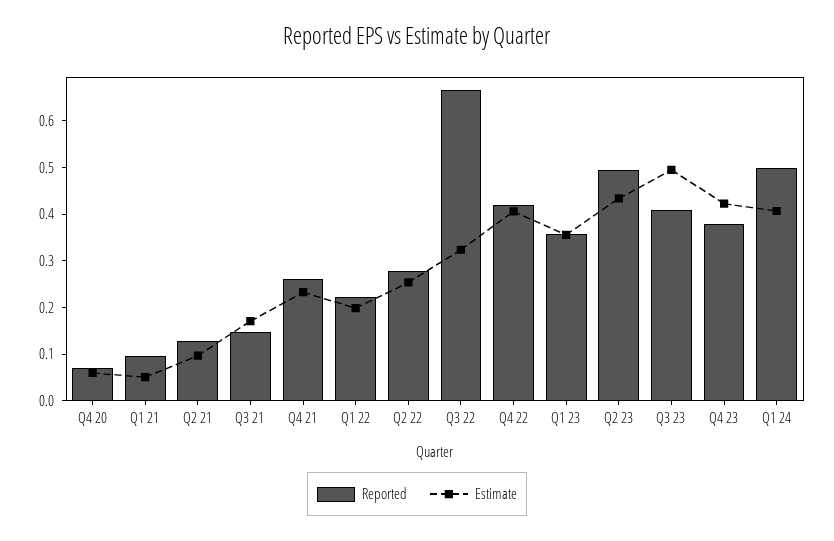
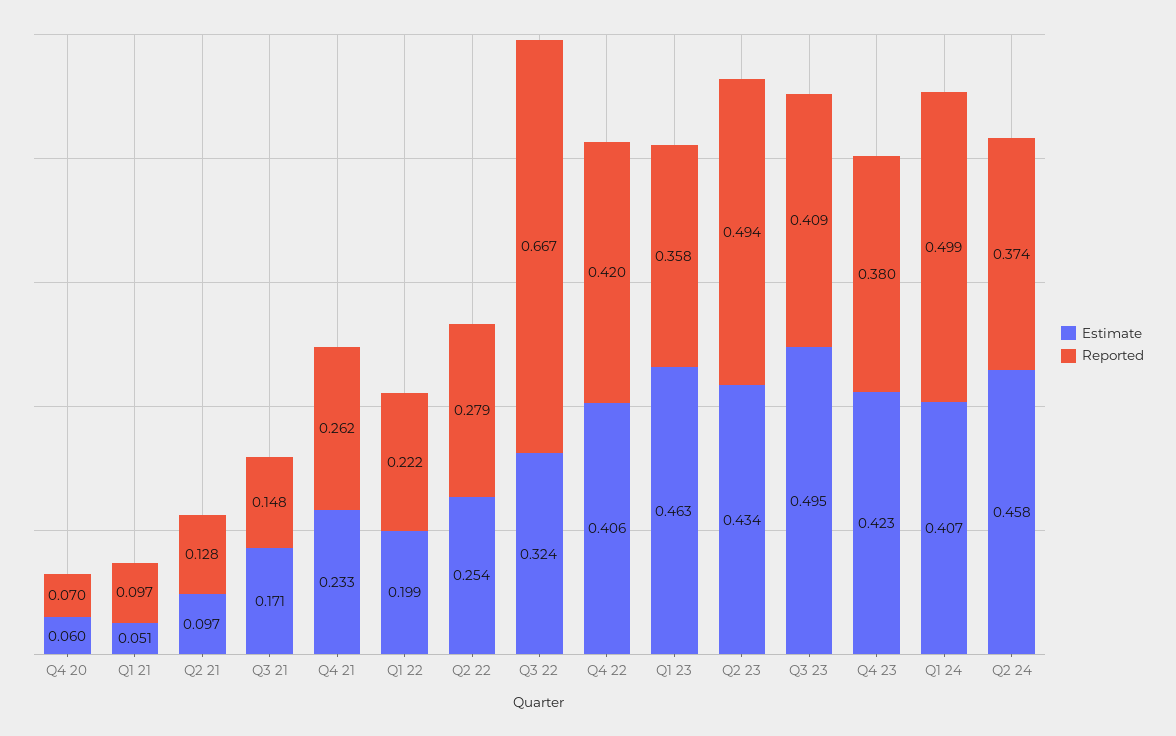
Estimate, Q1 23: 0.36 -> 0.463
Estimate, Q2 24: none -> 0.458
Reported, Q2 24: none -> 0.374

